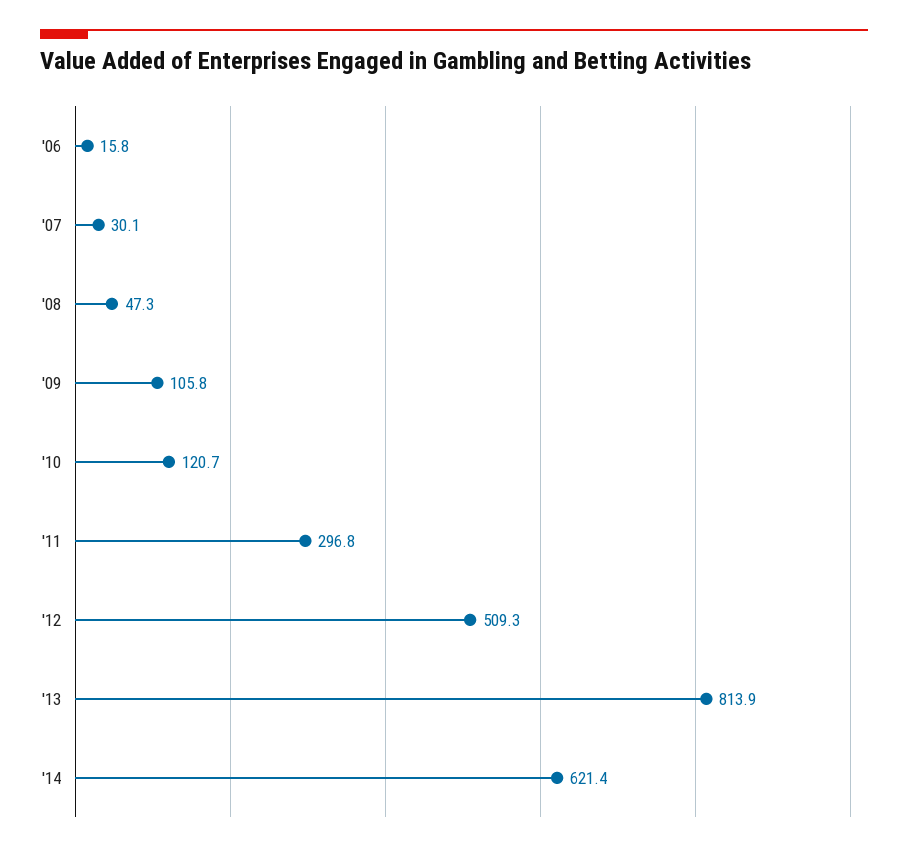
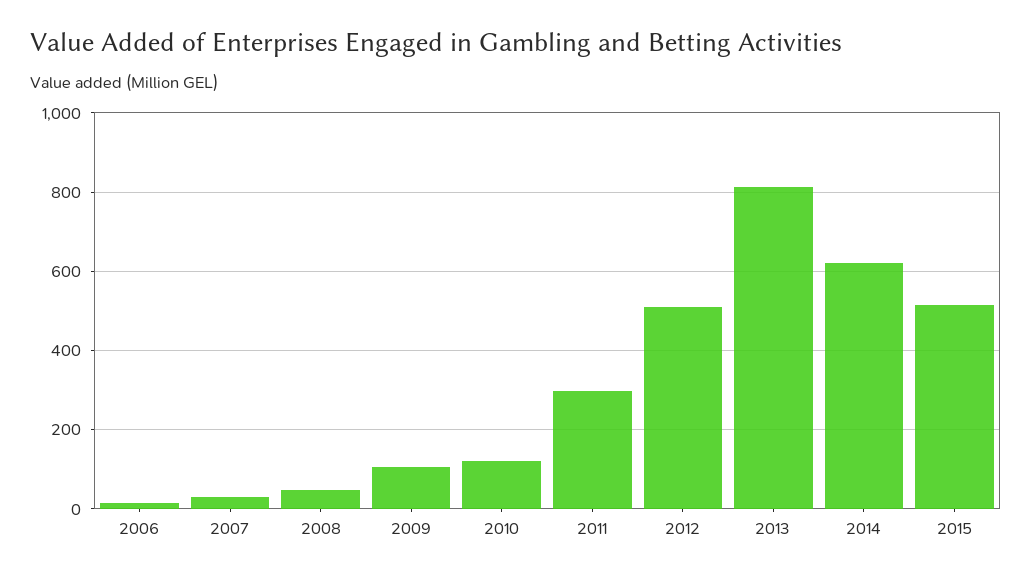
2015: none -> 520

